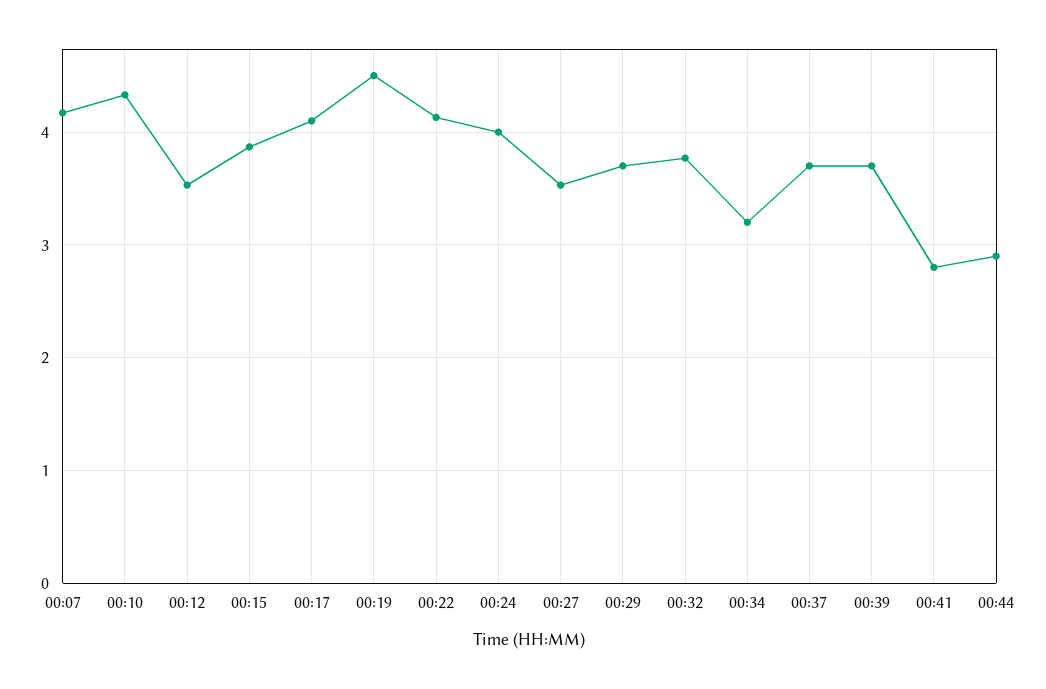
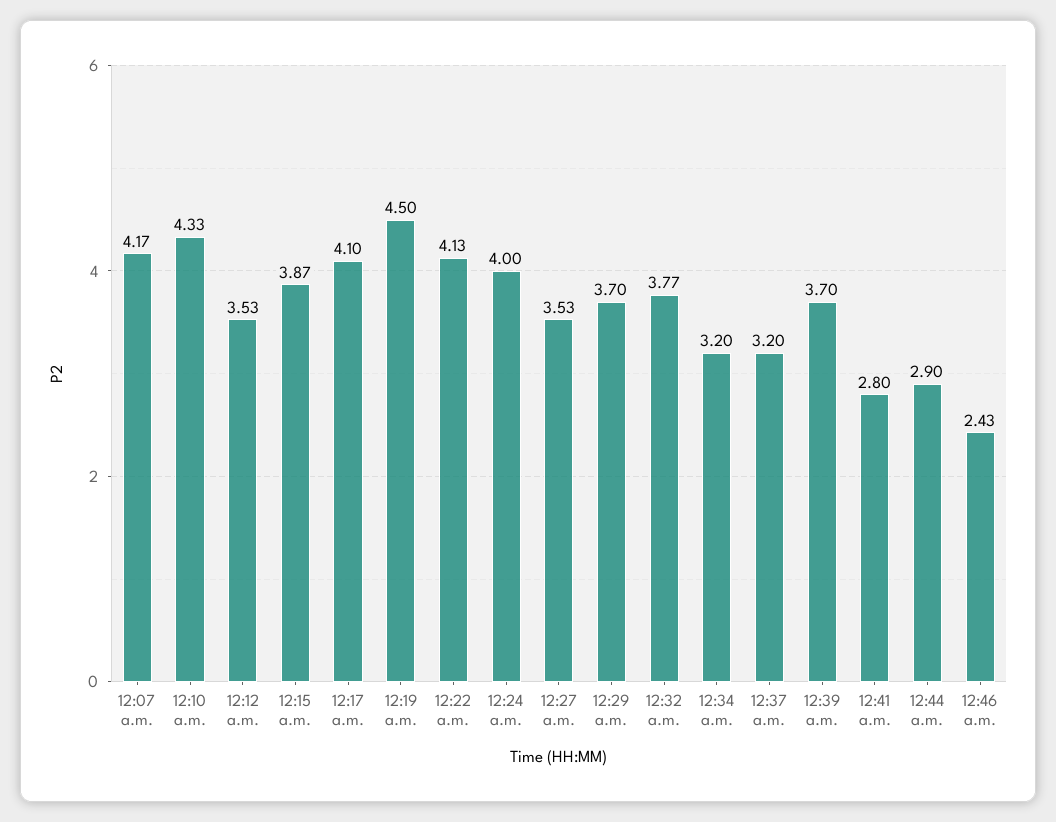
00:37: 3.7 -> 3.2
12:46 a.m.: none -> 2.43

